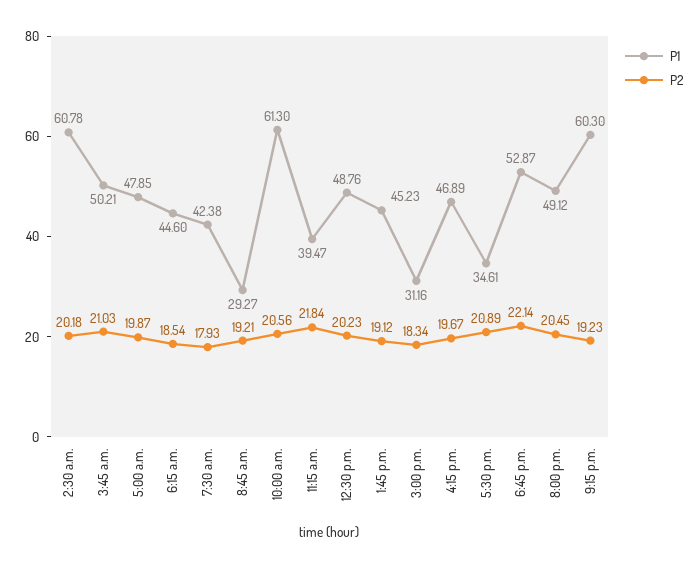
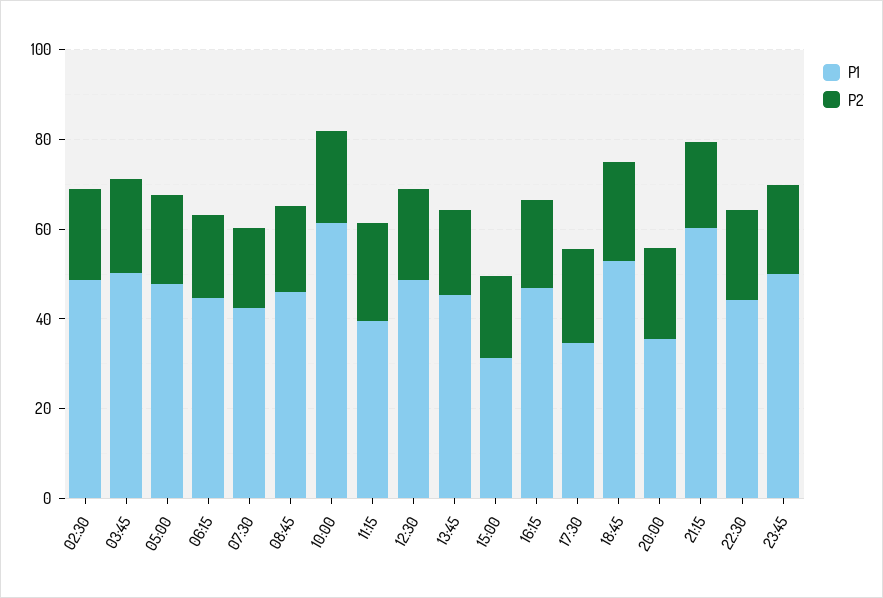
P1, 2:30 a.m.: 60.78 -> 50
P1, 8:45 a.m.: 29.27 -> 45
P1, 8:00 p.m.: 49.12 -> 35
P1, 22:30: none -> 45
P2, 22:30: none -> 20
P1, 23:45: none -> 50
P2, 23:45: none -> 20

